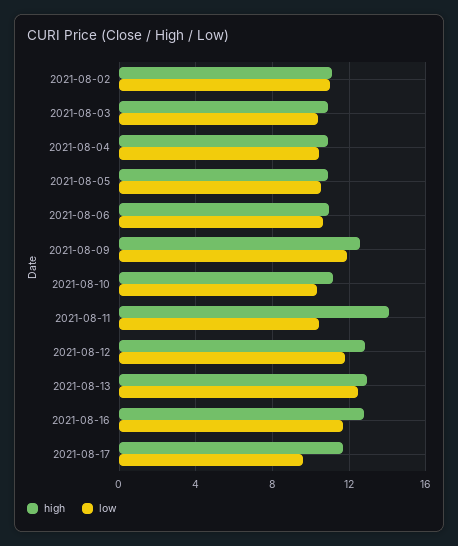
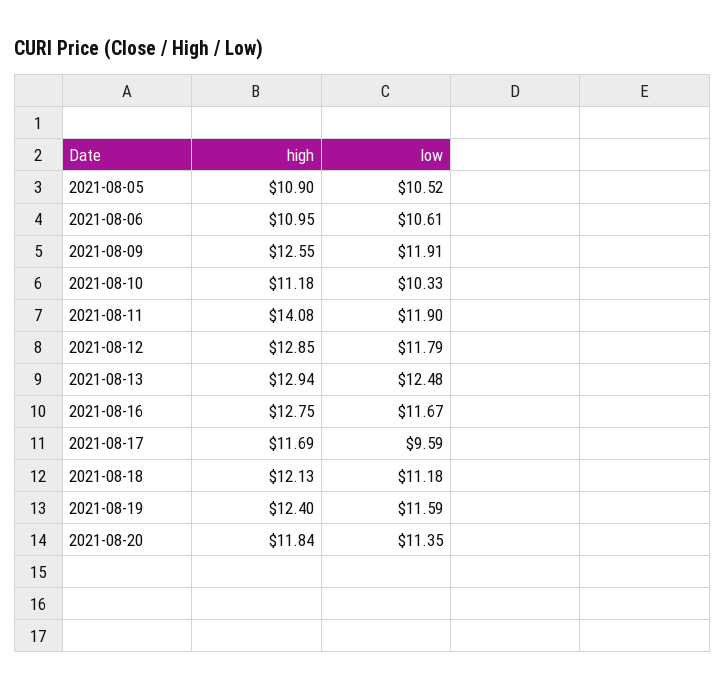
high, 2021-08-02: 11 -> none
low, 2021-08-02: 11 -> none
high, 2021-08-03: 11 -> none
low, 2021-08-03: 10.5 -> none
high, 2021-08-04: 11 -> none
low, 2021-08-04: 10.5 -> none
low, 2021-08-11: 10.5 -> 11.9
high, 2021-08-18: none -> 12.13
low, 2021-08-18: none -> 11.18
high, 2021-08-19: none -> 12.4
low, 2021-08-19: none -> 11.59
high, 2021-08-20: none -> 11.84
low, 2021-08-20: none -> 11.35

